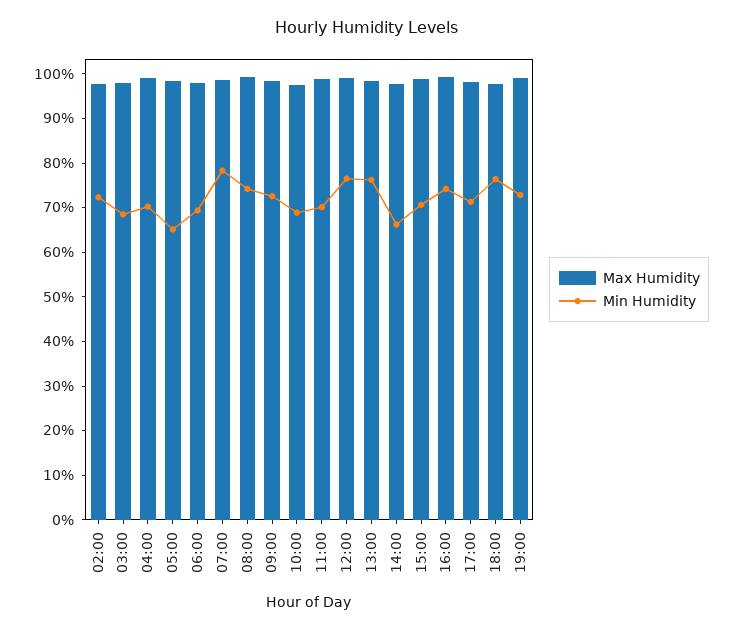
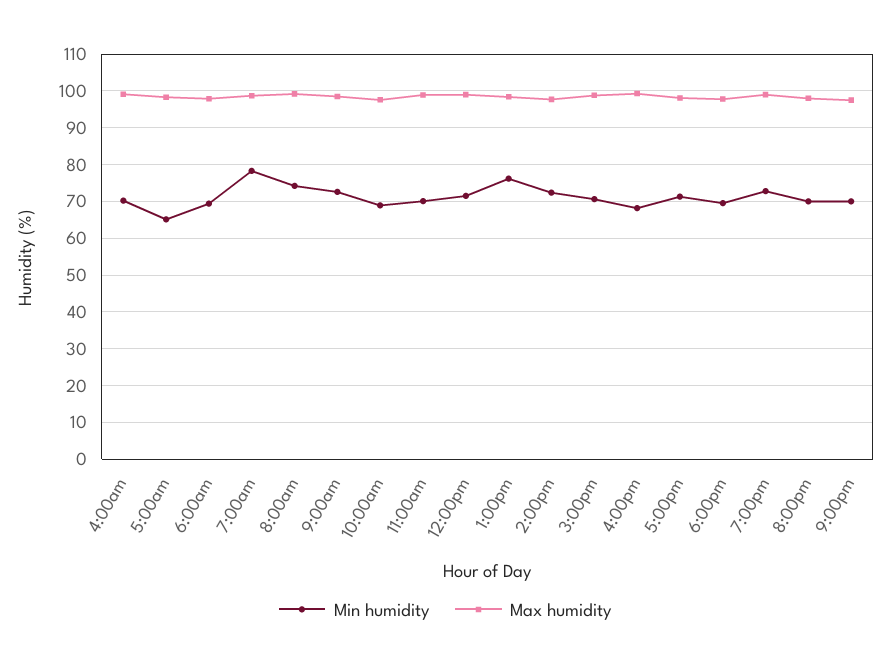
Max Humidity, 02:00: 98 -> none
Min Humidity, 02:00: 72 -> none
Max Humidity, 03:00: 98 -> none
Min Humidity, 03:00: 68 -> none
Min Humidity, 12:00: 76 -> 72
Min Humidity, 14:00: 66 -> 72
Min Humidity, 16:00: 74 -> 68
Min Humidity, 18:00: 76 -> 70
Min Humidity, 8:00pm: none -> 70
Max Humidity, 8:00pm: none -> 98
Min Humidity, 9:00pm: none -> 70
Max Humidity, 9:00pm: none -> 98

